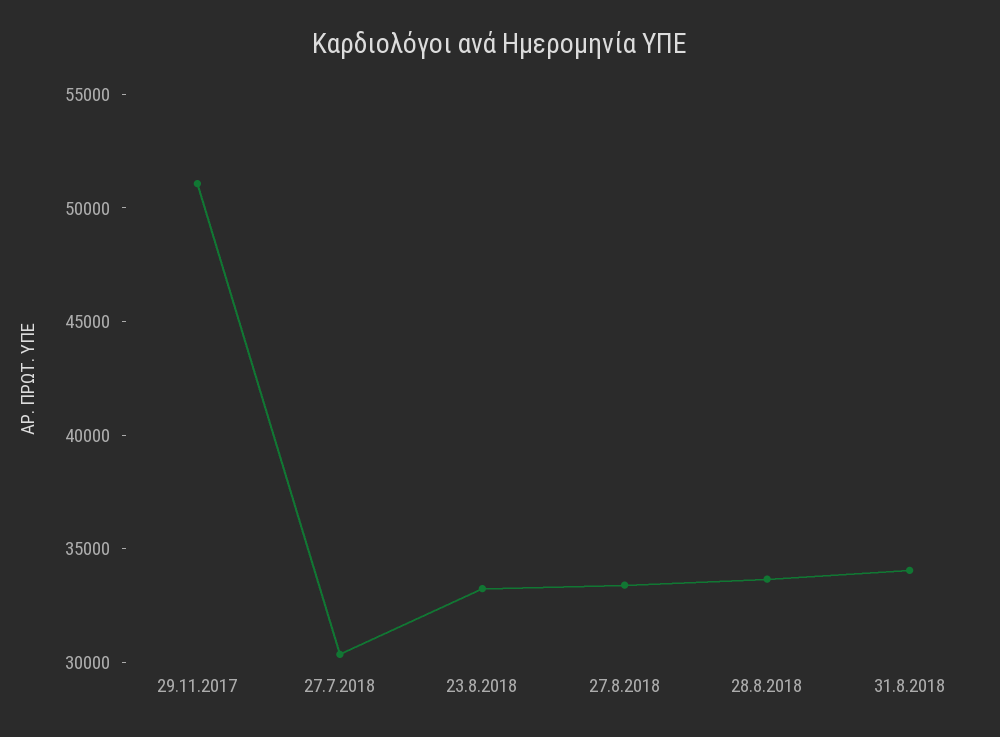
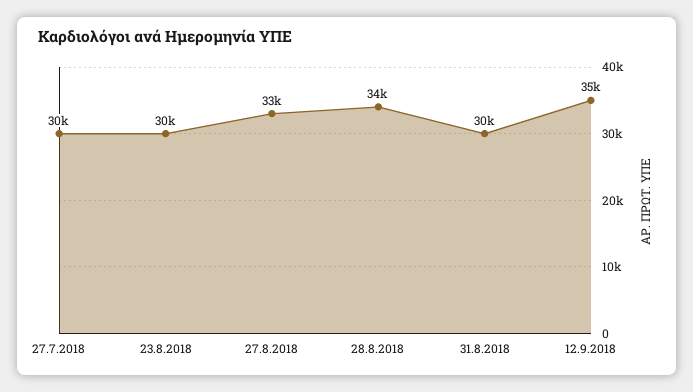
29.11.2017: 51000 -> none
23.8.2018: 33000 -> 30000
31.8.2018: 34000 -> 30000
12.9.2018: none -> 35000

